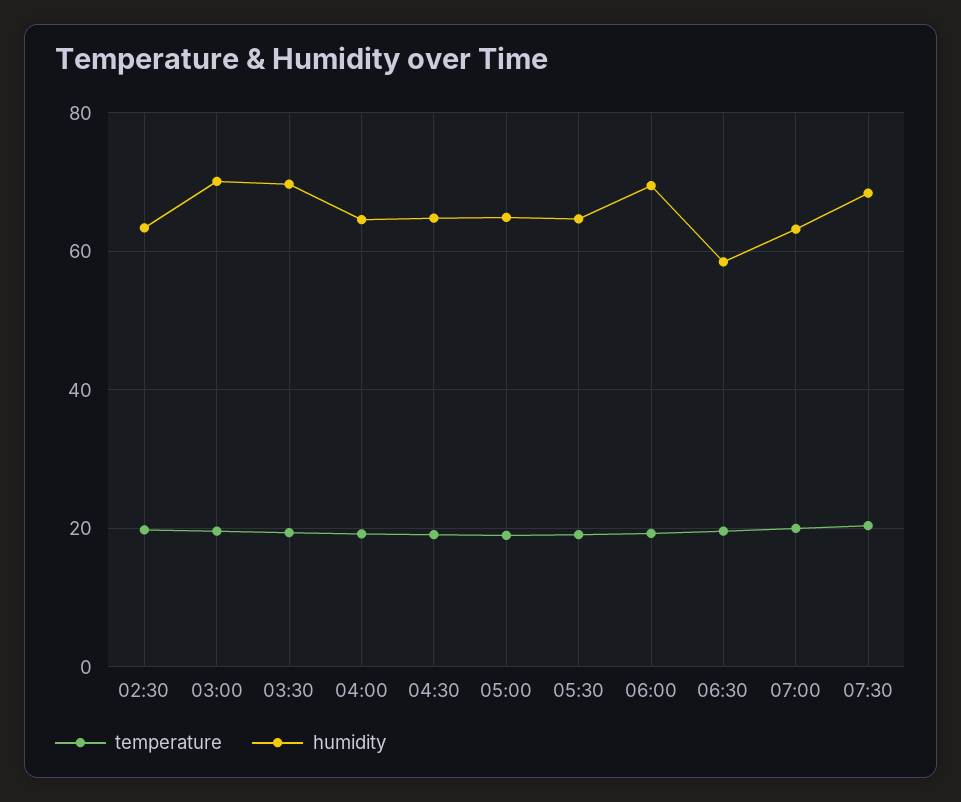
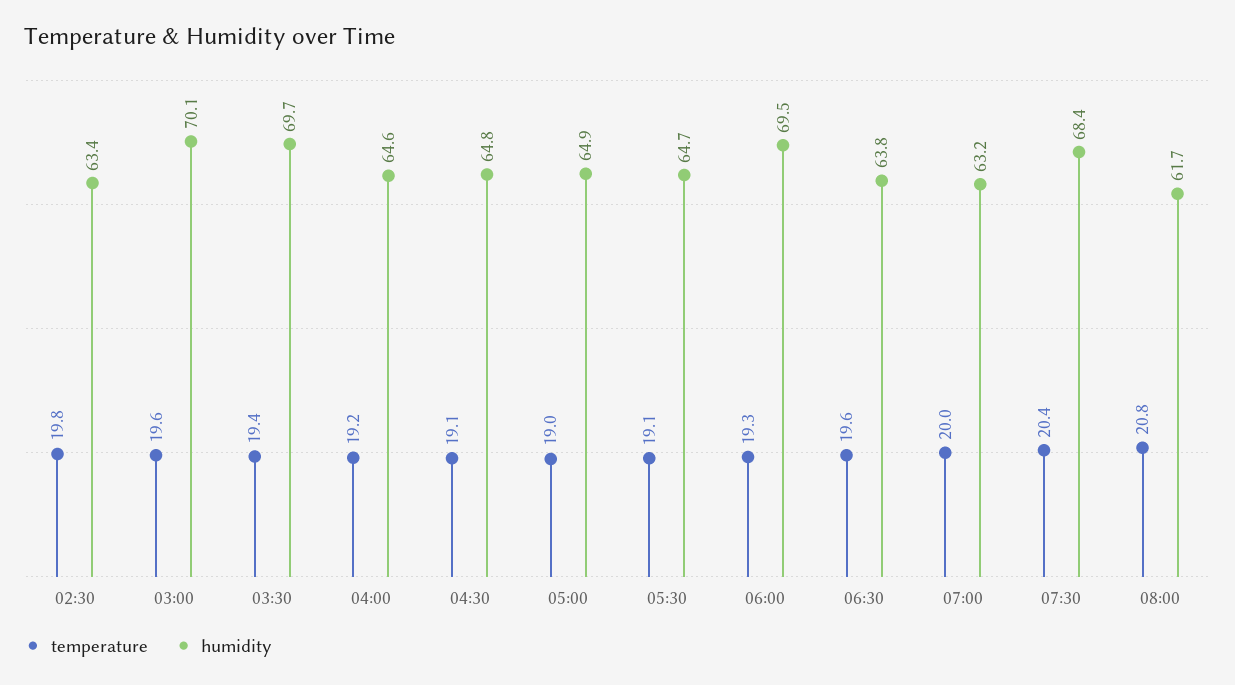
humidity, 06:30: 58 -> 63.8
temperature, 08:00: none -> 20.8
humidity, 08:00: none -> 61.7

